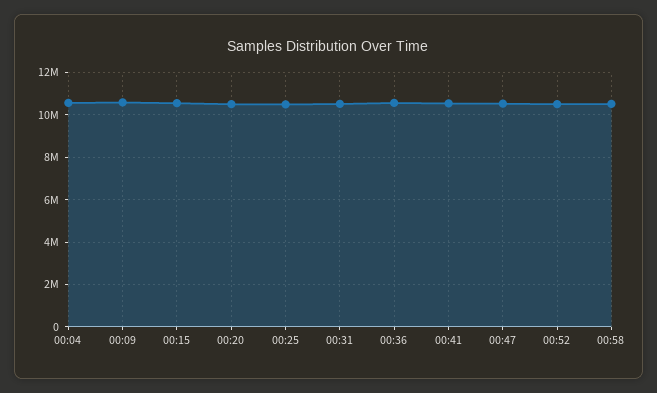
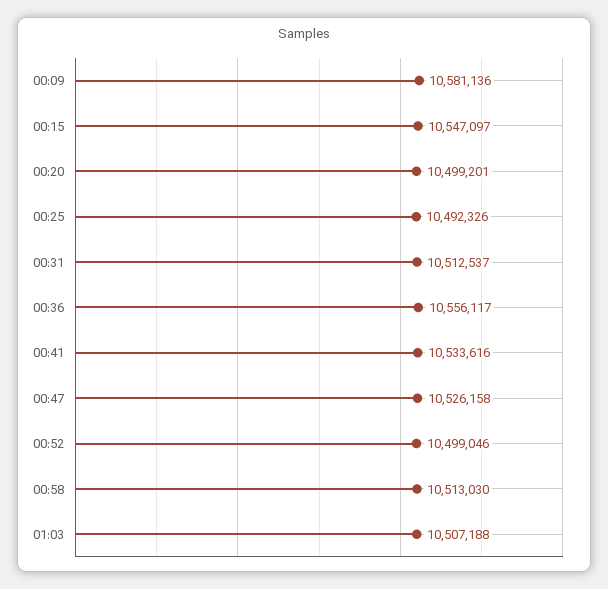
00:04: 10500000 -> none
01:03: none -> 10507188

